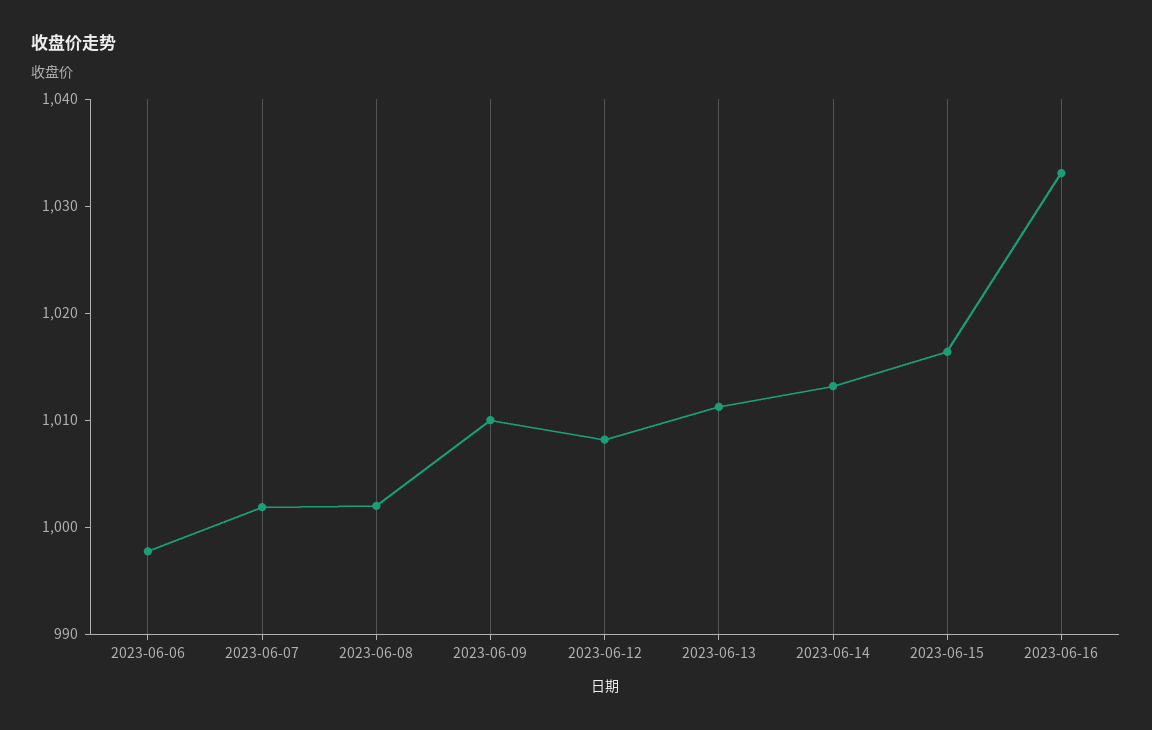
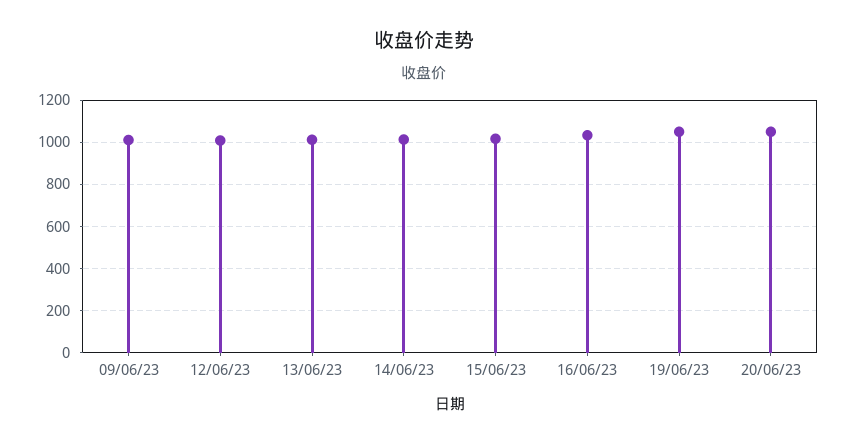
2023-06-06: 998 -> none
2023-06-07: 1002 -> none
2023-06-08: 1002 -> none
19/06/23: none -> 1050
20/06/23: none -> 1050

